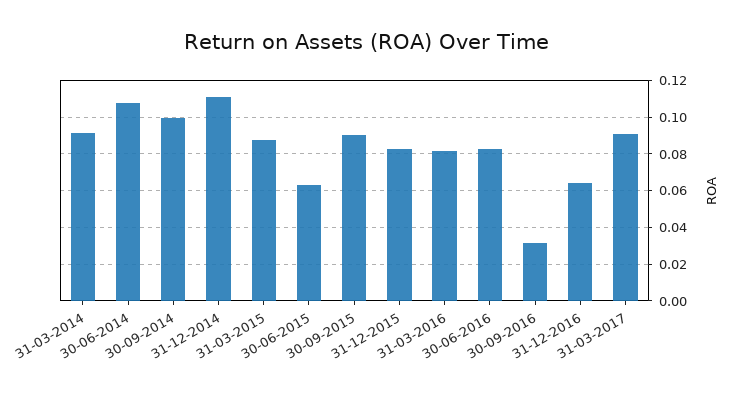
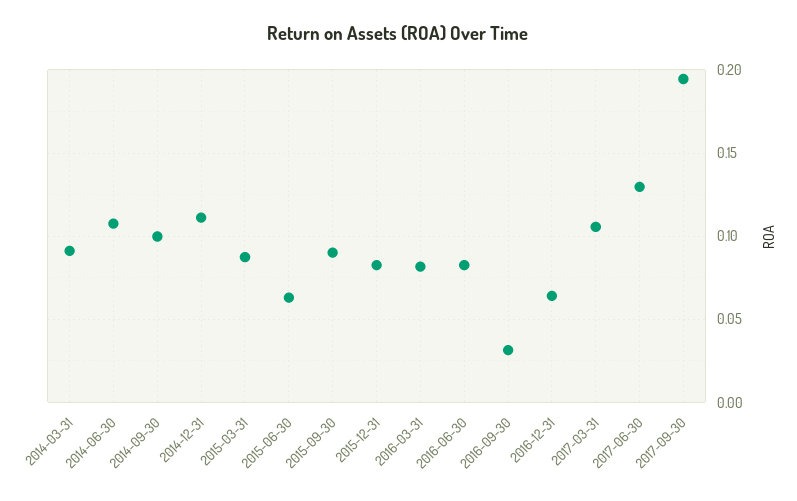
31-03-2017: 0.09 -> 0.105
2017-06-30: none -> 0.13
2017-09-30: none -> 0.195

